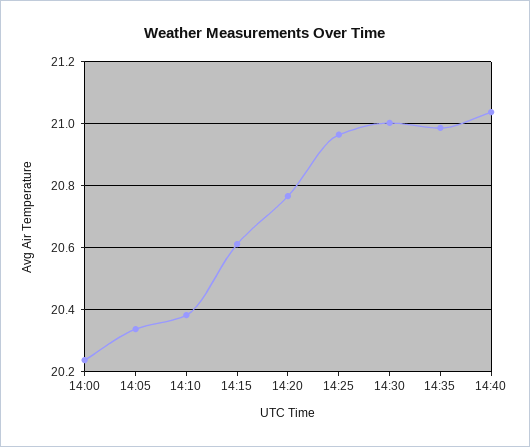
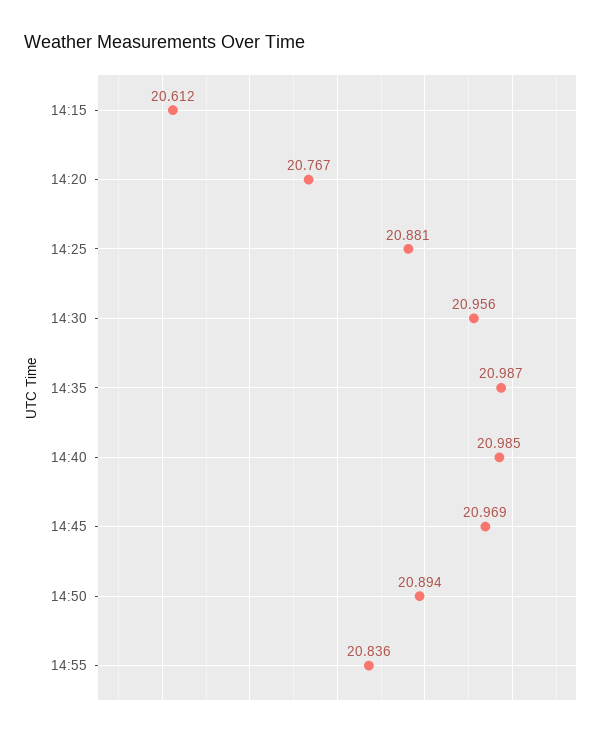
14:00: 20.24 -> none
14:05: 20.34 -> none
14:10: 20.38 -> none
14:25: 20.96 -> 20.881
14:30: 21 -> 20.956
14:40: 21.04 -> 20.985
14:45: none -> 20.969
14:50: none -> 20.894
14:55: none -> 20.836

